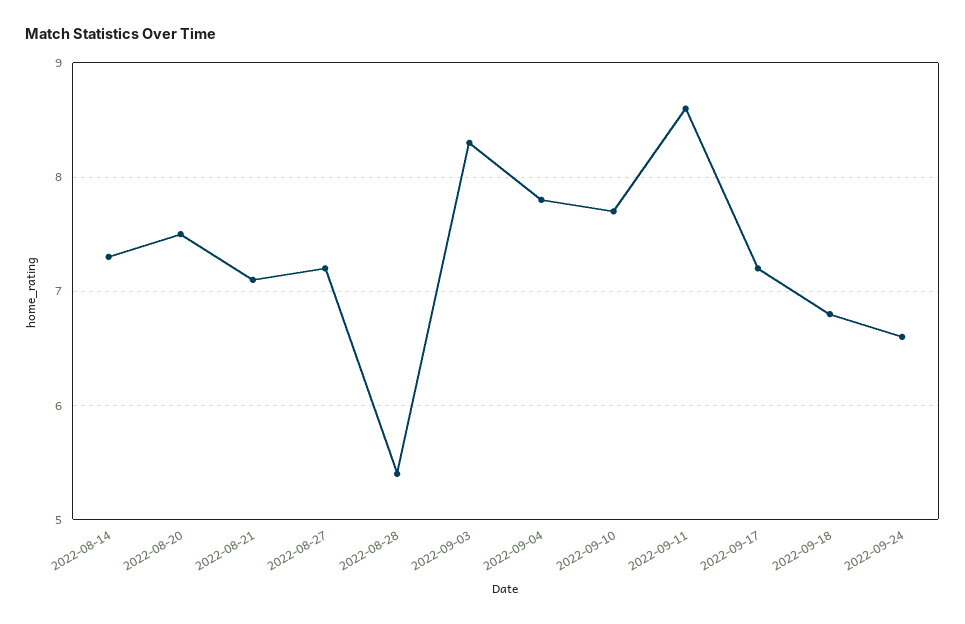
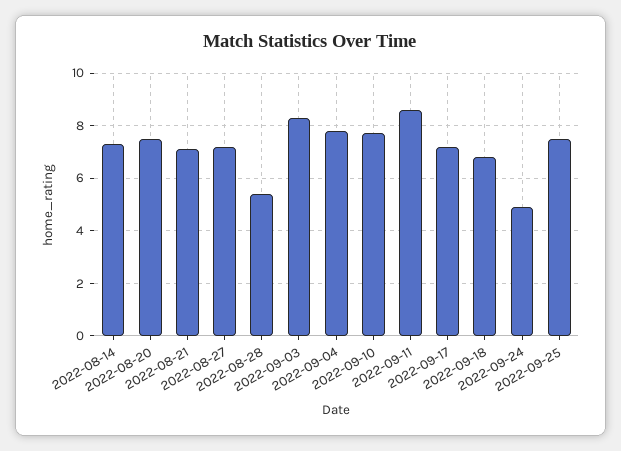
2022-09-24: 6.6 -> 5
2022-09-25: none -> 7.5

